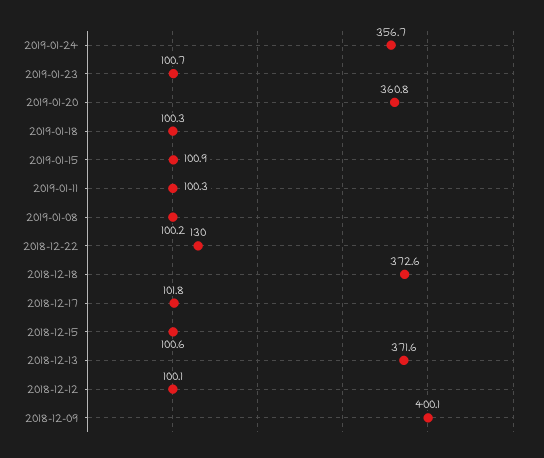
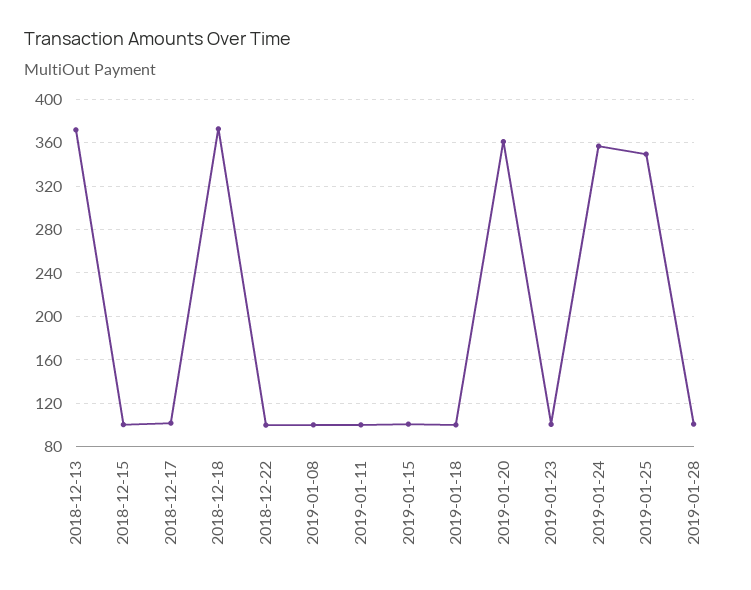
2018-12-22: 130 -> 100
2018-12-12: 100.1 -> none
2018-12-09: 400.1 -> none
2019-01-25: none -> 350
2019-01-28: none -> 100

